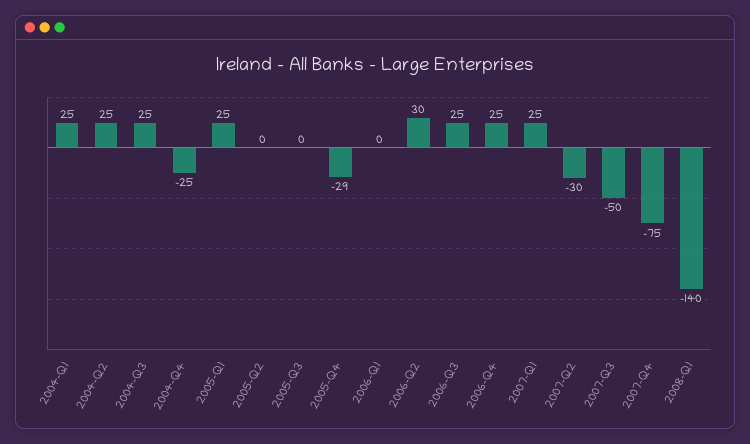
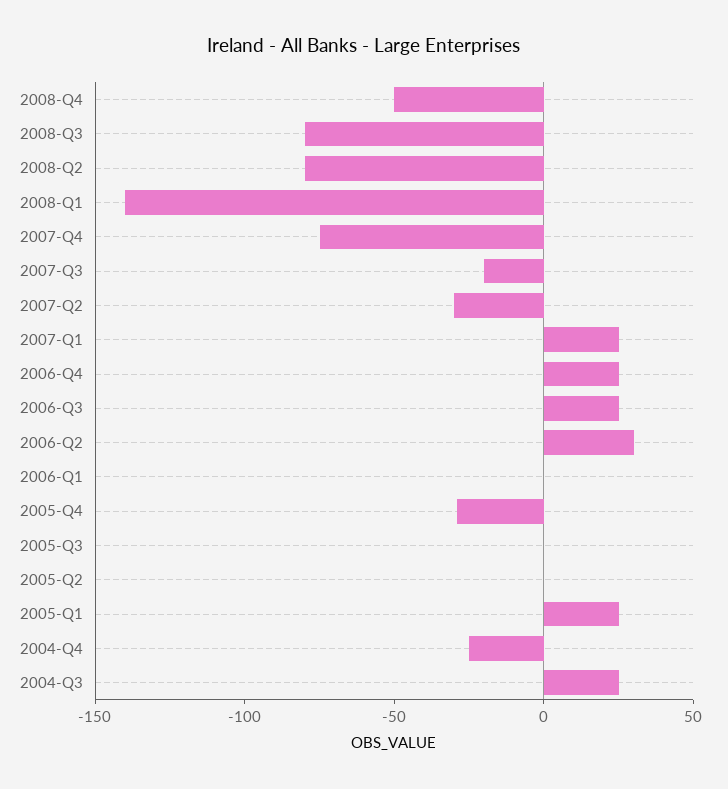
2004-Q1: 25 -> none
2004-Q2: 25 -> none
2007-Q3: -50 -> -20
2008-Q4: none -> -50
2008-Q3: none -> -80
2008-Q2: none -> -80

